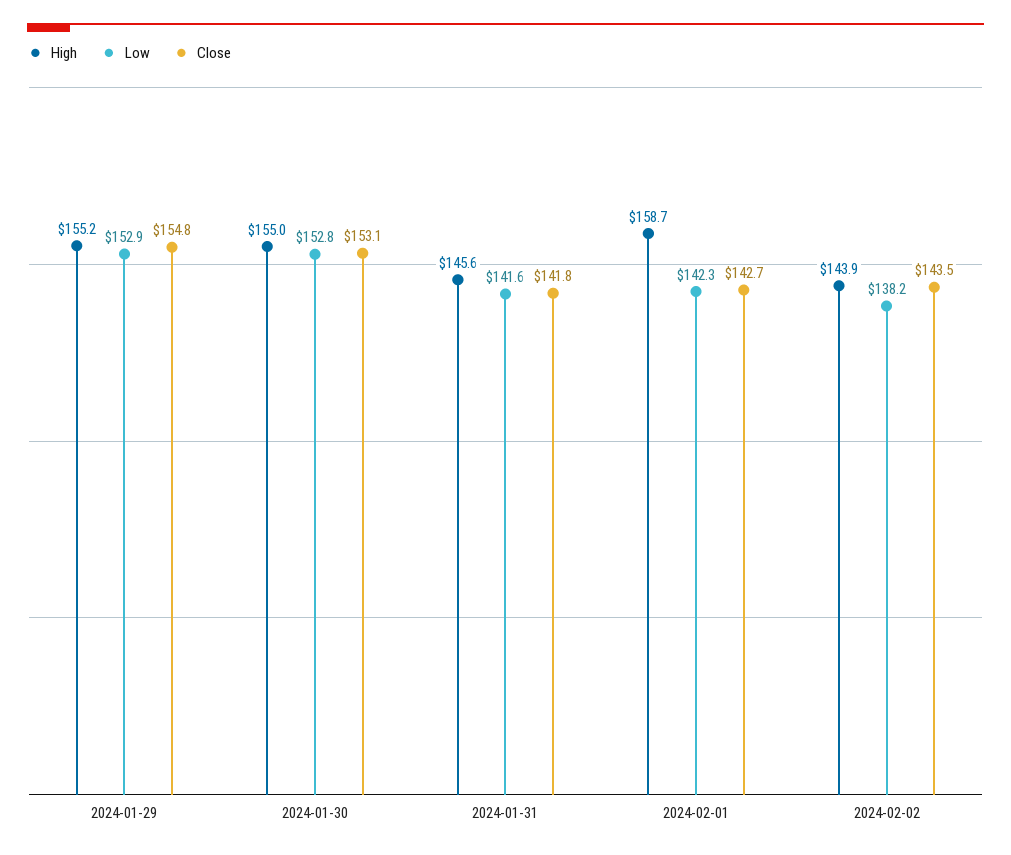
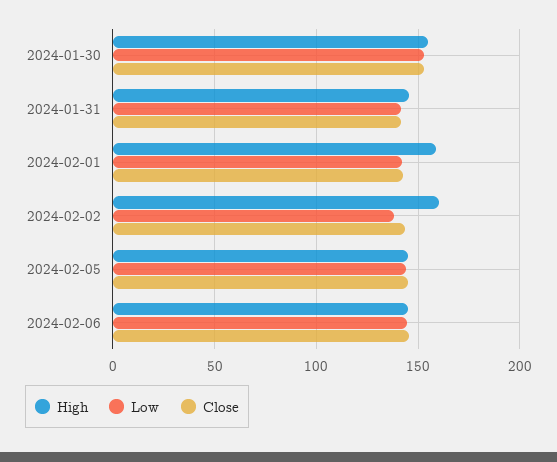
High, 2024-01-29: 155.2 -> none
Low, 2024-01-29: 152.9 -> none
Close, 2024-01-29: 154.8 -> none
High, 2024-02-02: 143.9 -> 160
High, 2024-02-05: none -> 145
Low, 2024-02-05: none -> 145
Close, 2024-02-05: none -> 145
High, 2024-02-06: none -> 145
Low, 2024-02-06: none -> 145
Close, 2024-02-06: none -> 145

